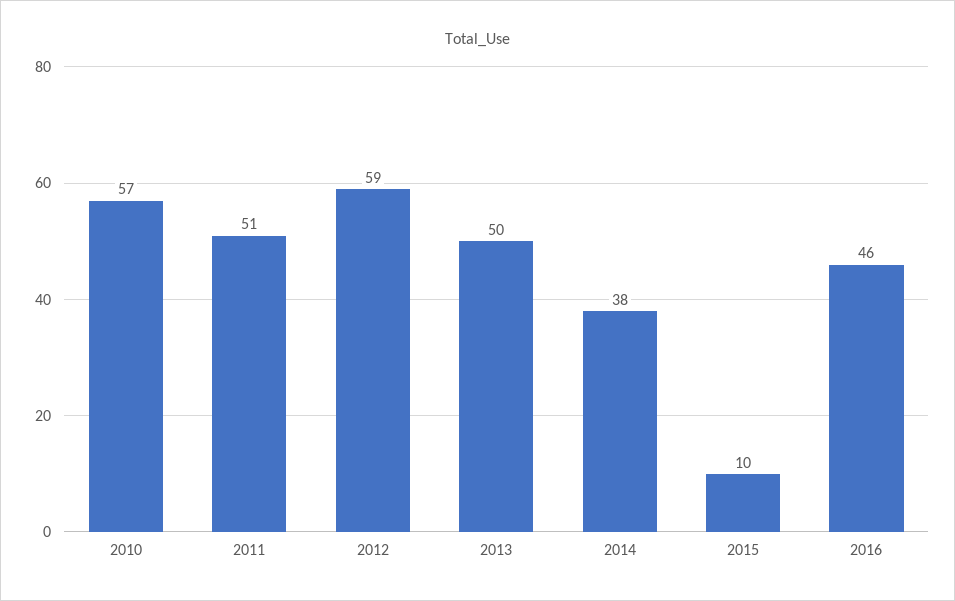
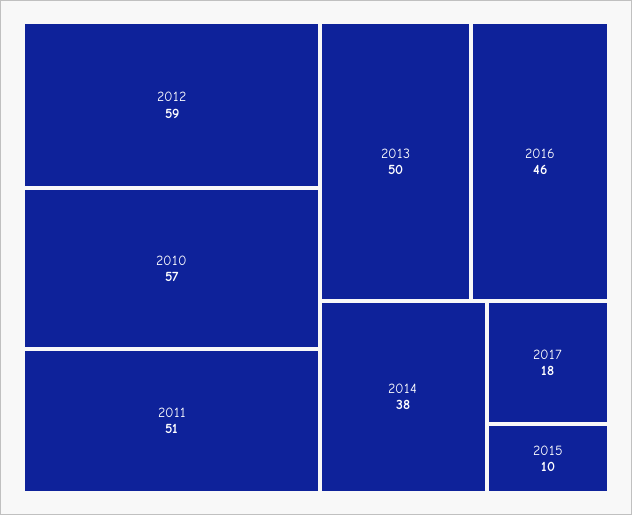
2017: none -> 18

